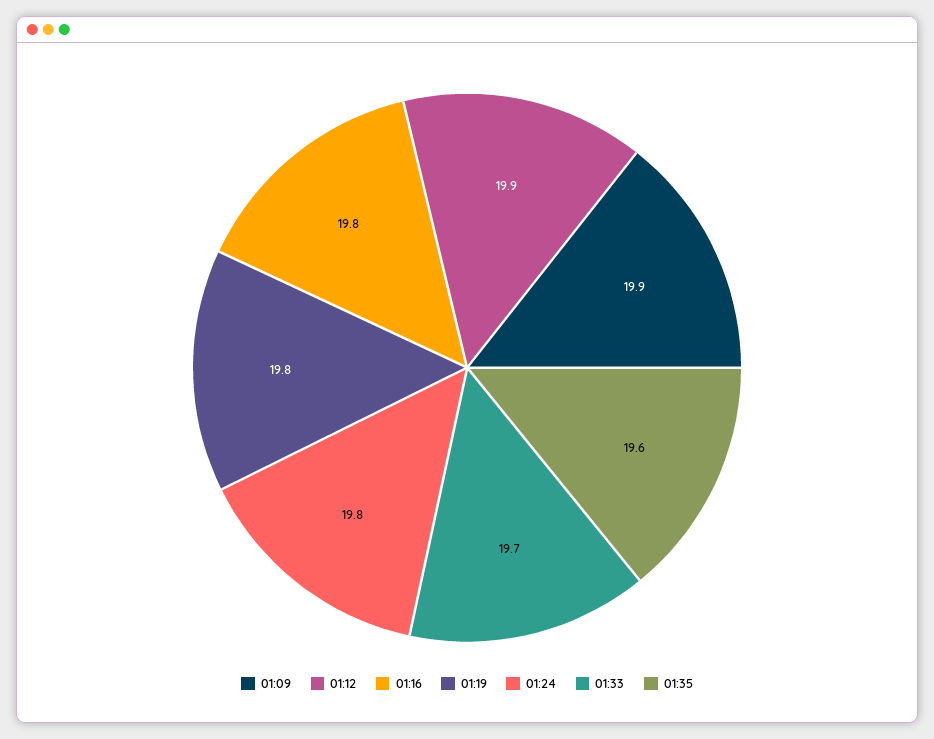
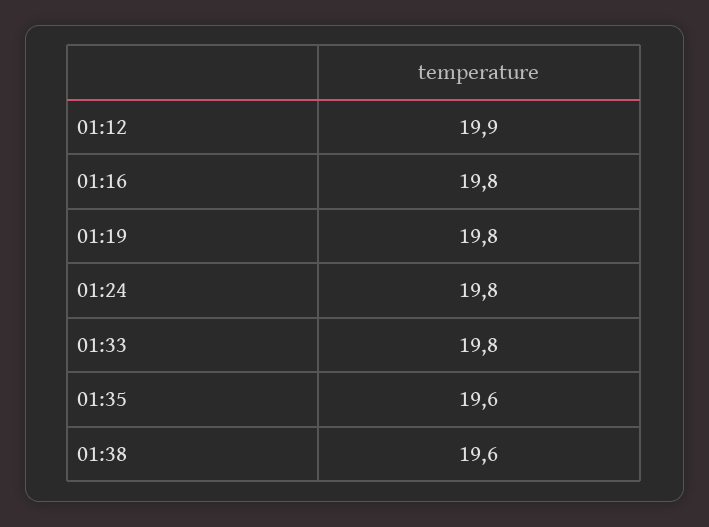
01:09: 19.9 -> none
01:33: 19.7 -> 19.8
01:38: none -> 19.6

